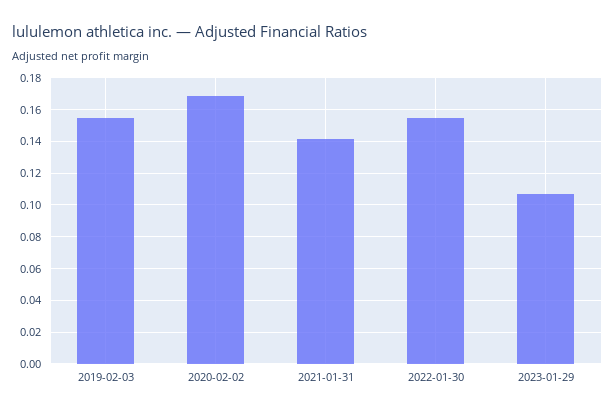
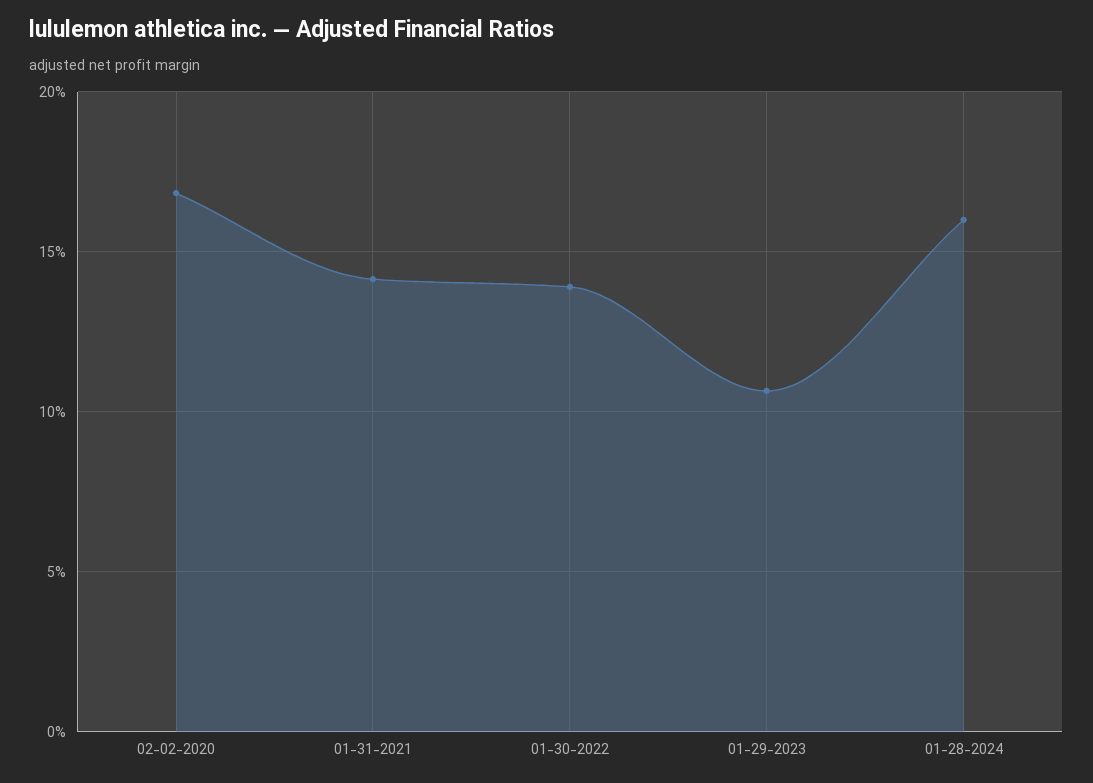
2019-02-03: 0.155 -> none
2022-01-30: 0.155 -> 0.14
01-28-2024: none -> 0.16

